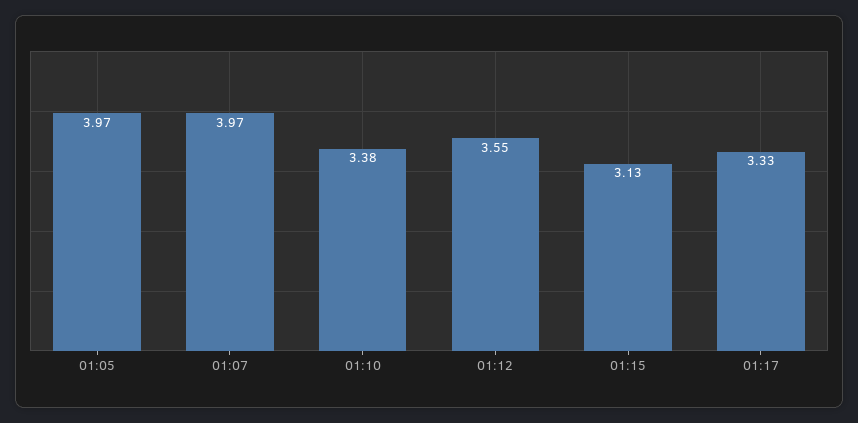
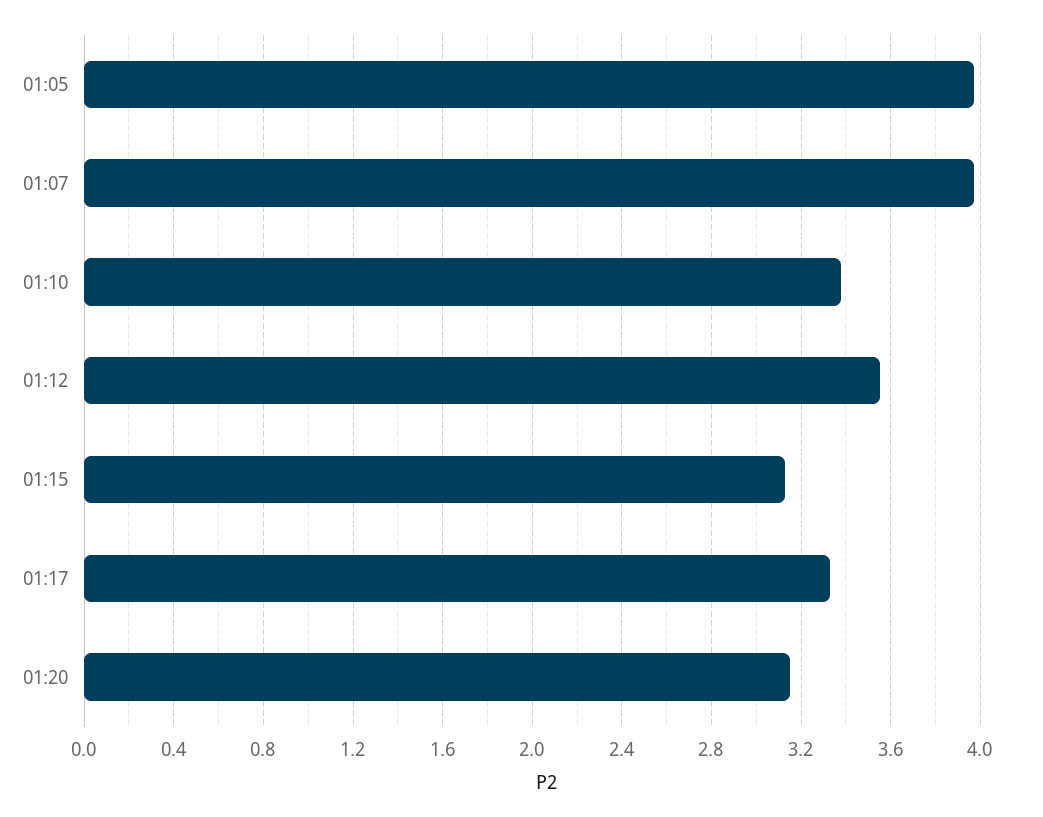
01:20: none -> 3.15

